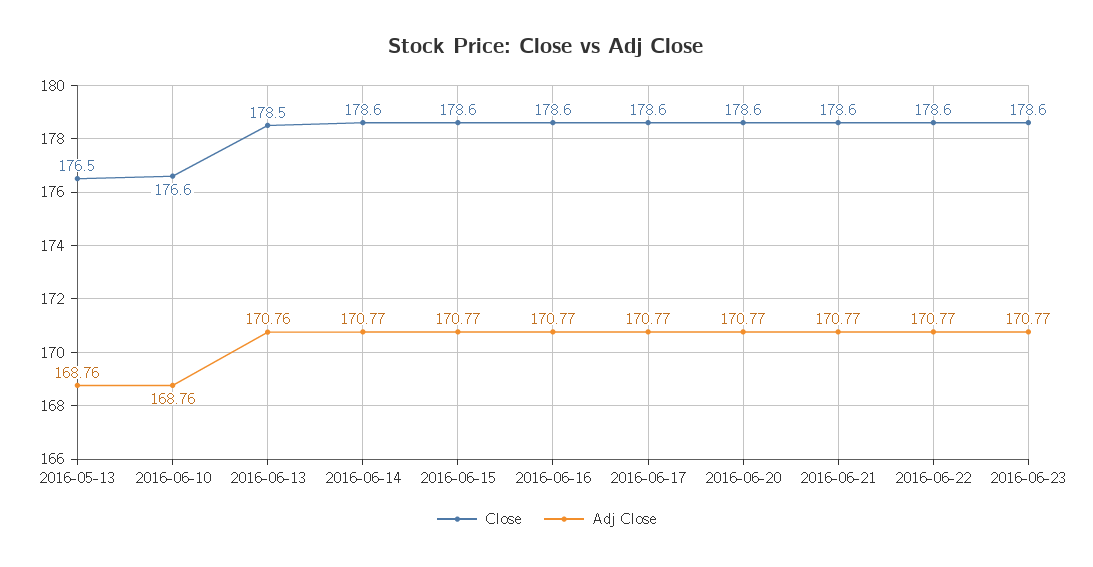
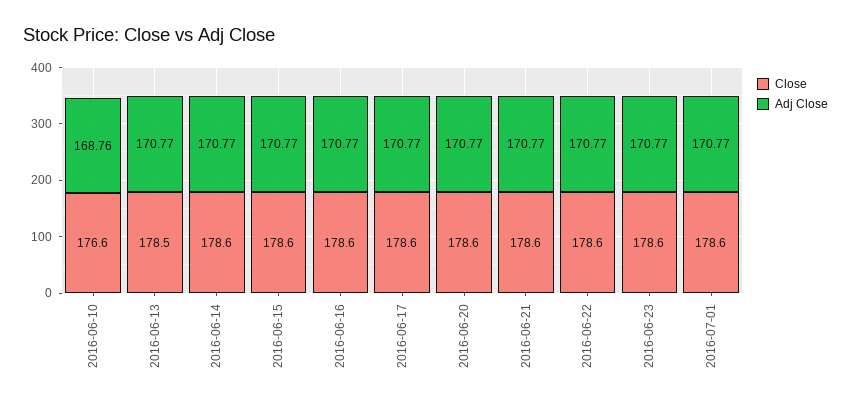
Close, 2016-05-13: 176.5 -> none
Adj Close, 2016-05-13: 168.76 -> none
Adj Close, 2016-06-13: 170.76 -> 170.77
Close, 2016-07-01: none -> 178.6
Adj Close, 2016-07-01: none -> 170.77

